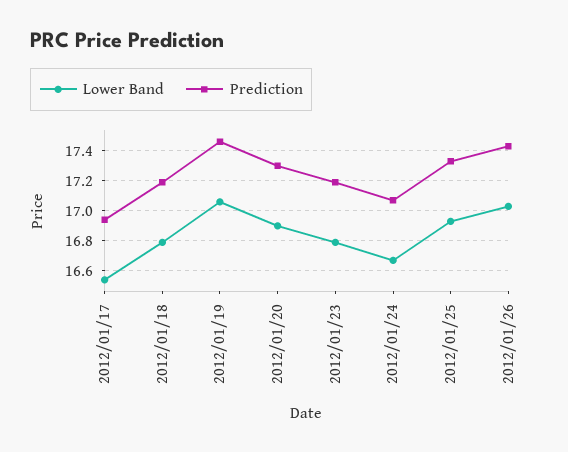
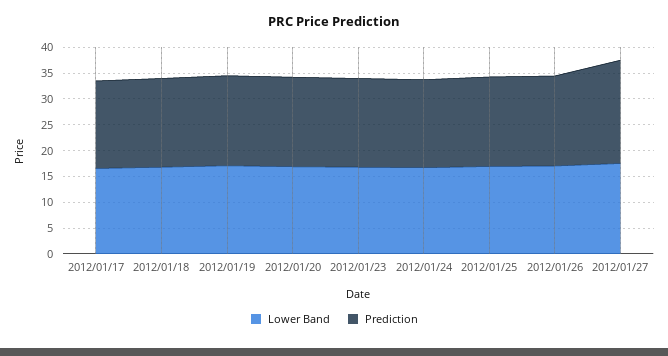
Lower Band, 2012/01/27: none -> 17.5
Prediction, 2012/01/27: none -> 20

